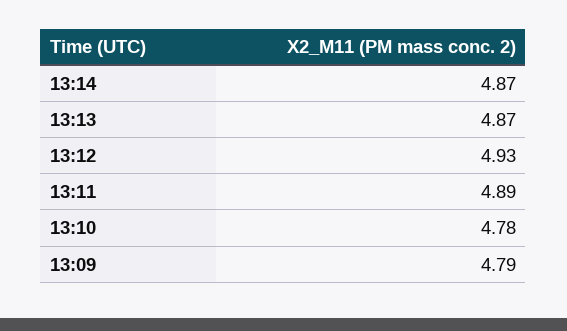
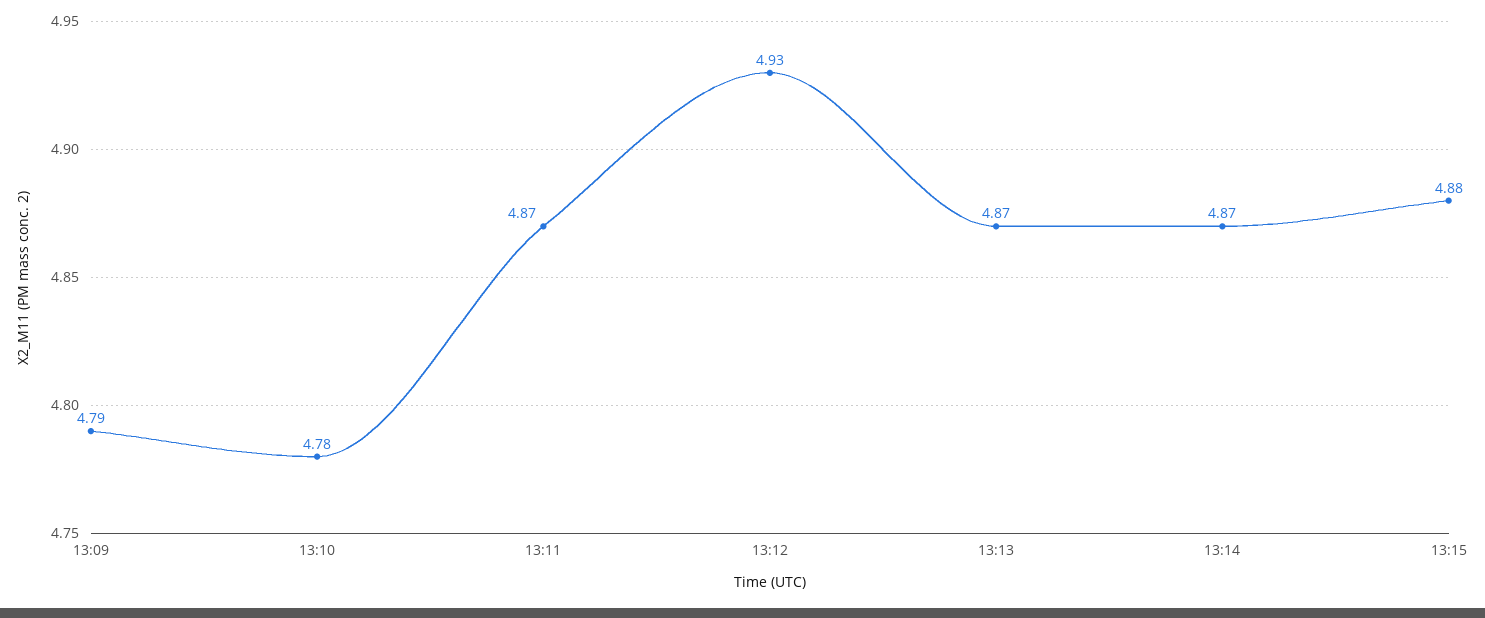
13:11: 4.89 -> 4.87
13:15: none -> 4.88

